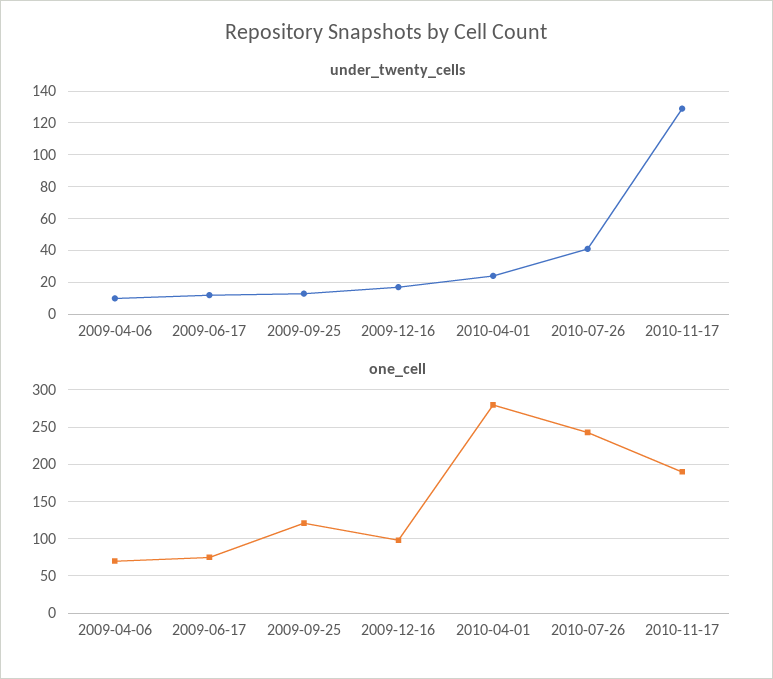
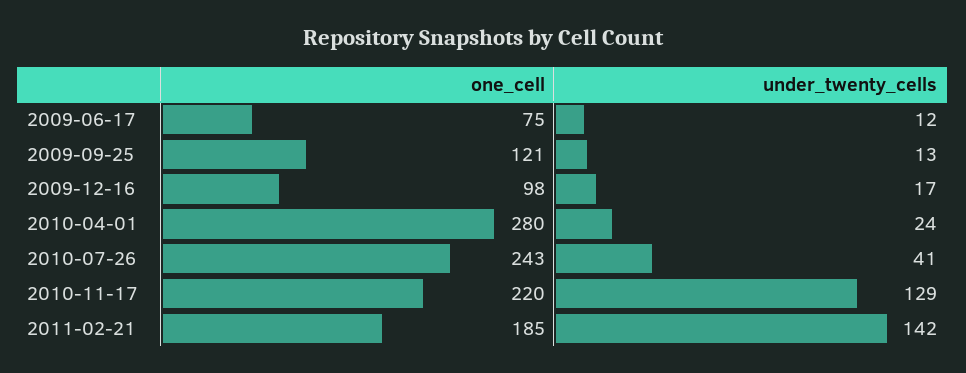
under_twenty_cells, 2009-04-06: 10 -> none
one_cell, 2009-04-06: 70 -> none
one_cell, 2010-11-17: 190 -> 220
one_cell, 2011-02-21: none -> 185
under_twenty_cells, 2011-02-21: none -> 142

